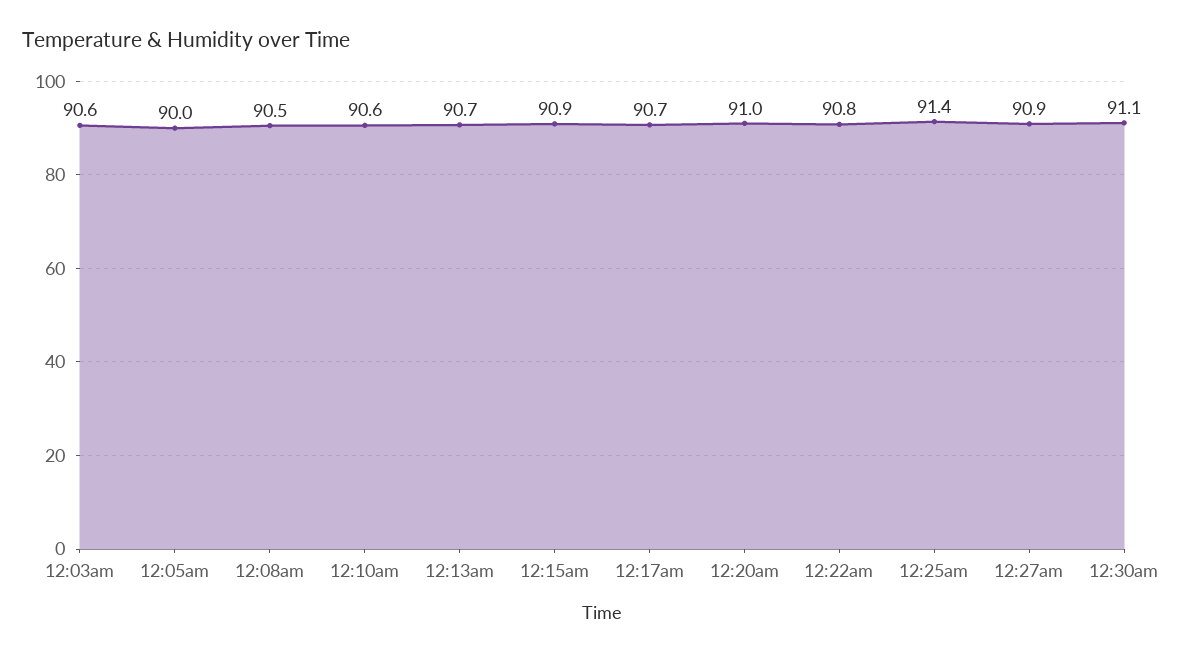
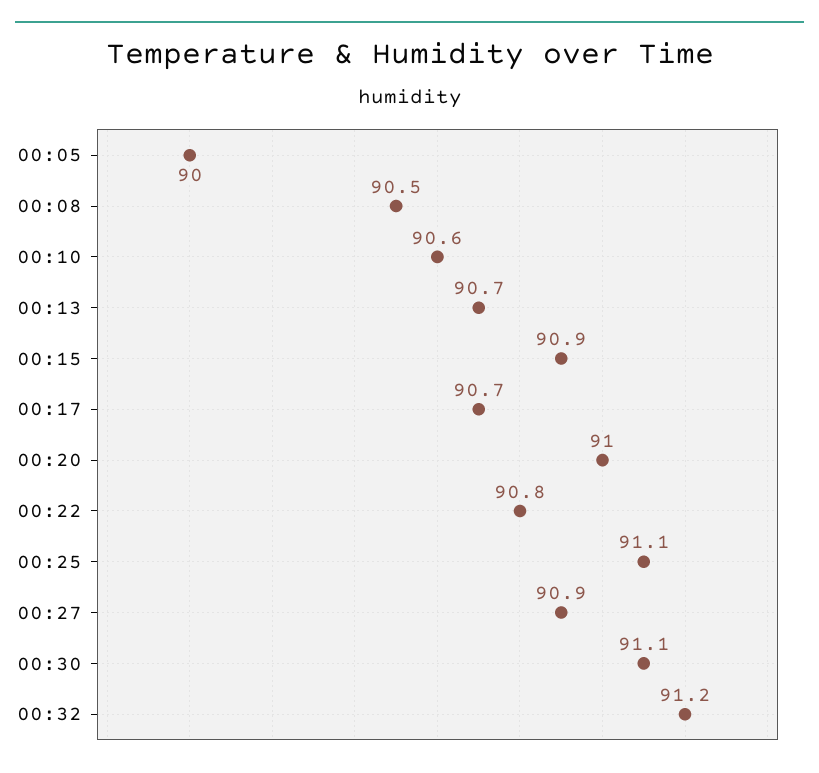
12:03am: 90.6 -> none
12:25am: 91.4 -> 91.1
00:32: none -> 91.2

